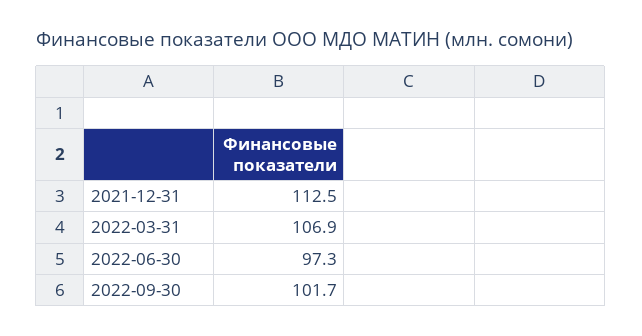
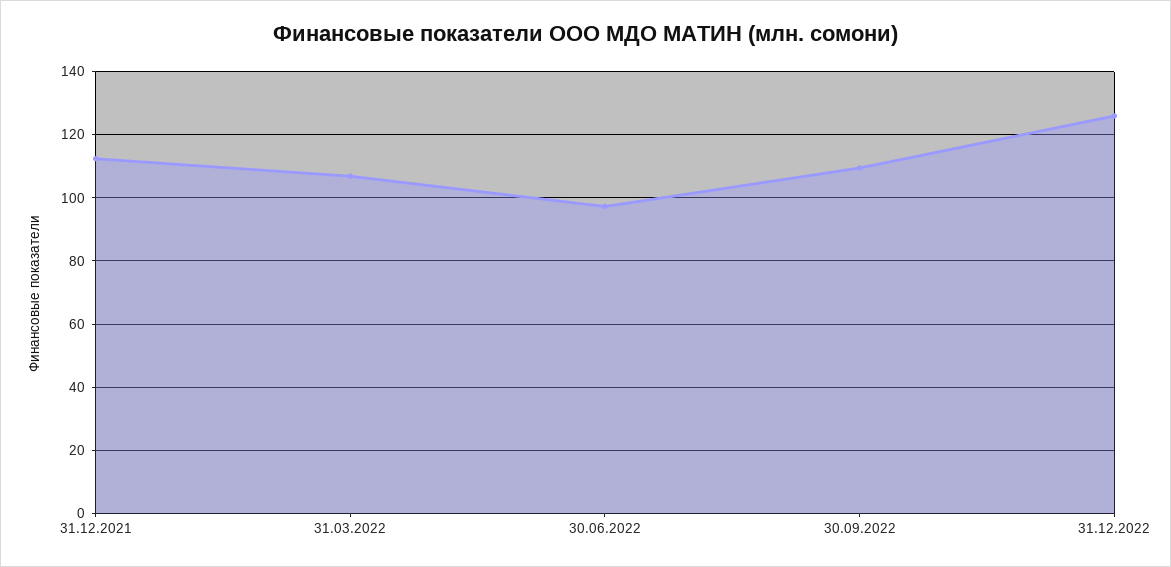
2022-09-30: 101.7 -> 110
31.12.2022: none -> 126

